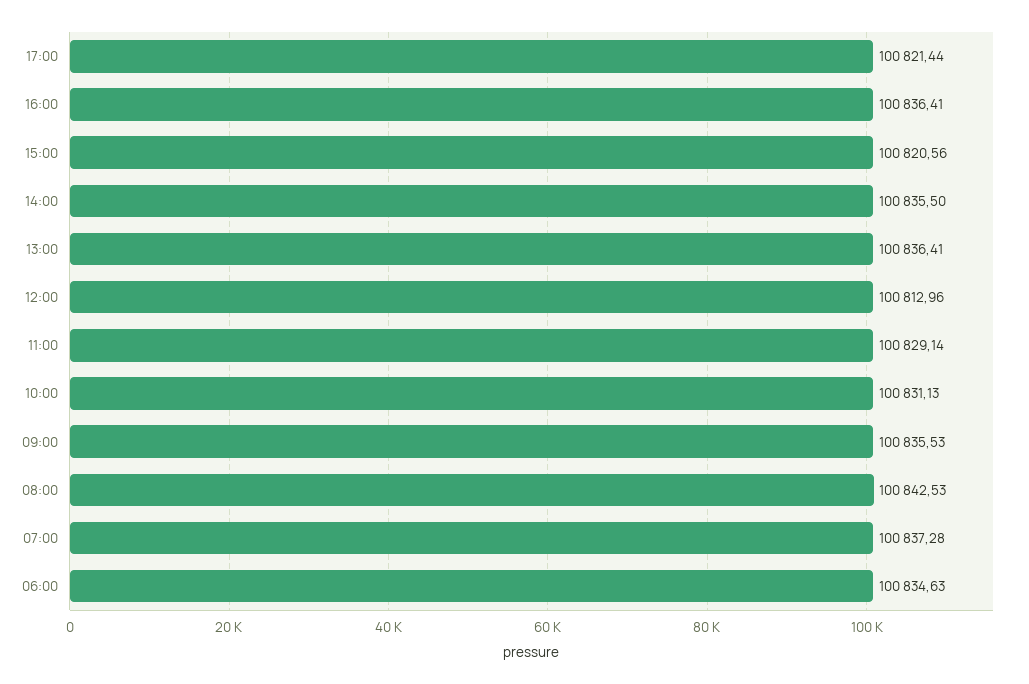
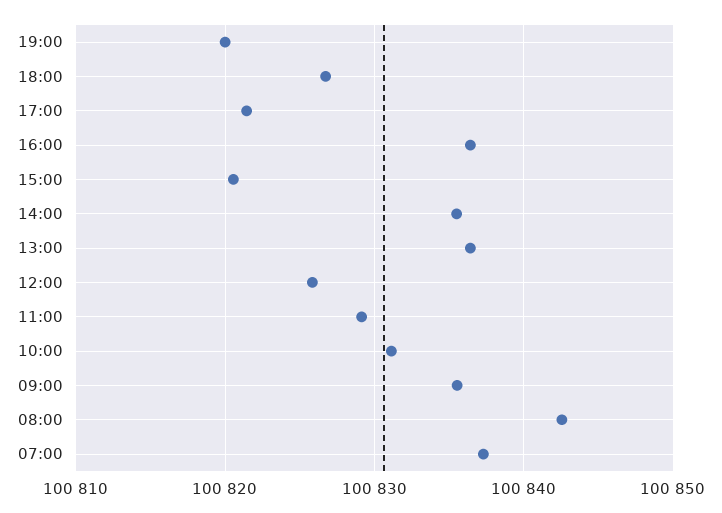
12:00: 100812.96 -> 100826
06:00: 100834.63 -> none
19:00: none -> 100820
18:00: none -> 100827

